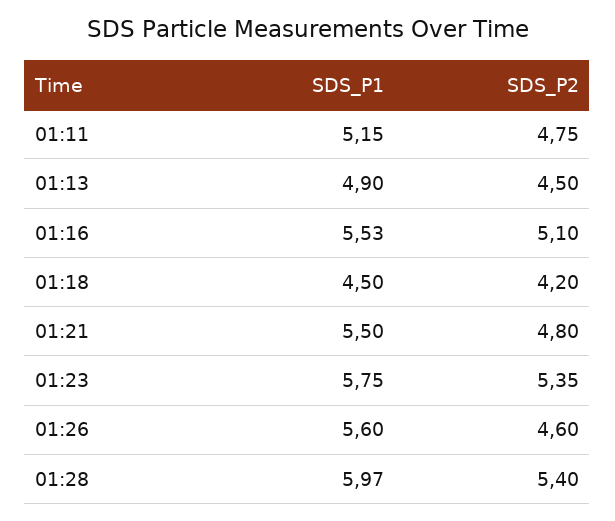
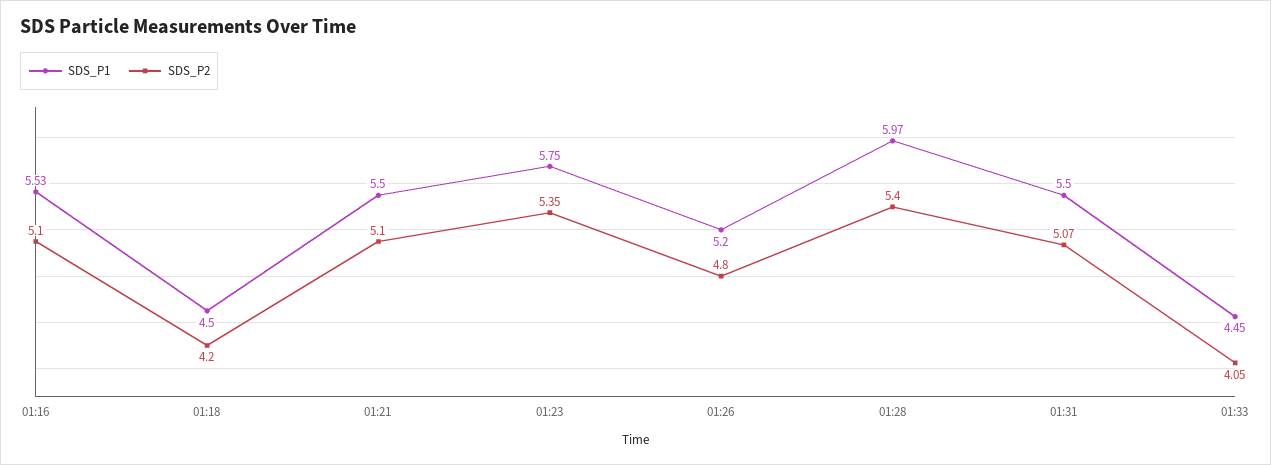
SDS_P1, 01:11: 5.15 -> none
SDS_P2, 01:11: 4.75 -> none
SDS_P1, 01:13: 4.9 -> none
SDS_P2, 01:13: 4.5 -> none
SDS_P2, 01:21: 4.8 -> 5.1
SDS_P1, 01:26: 5.6 -> 5.2
SDS_P2, 01:26: 4.6 -> 4.8
SDS_P1, 01:31: none -> 5.5
SDS_P2, 01:31: none -> 5.07
SDS_P1, 01:33: none -> 4.45
SDS_P2, 01:33: none -> 4.05

